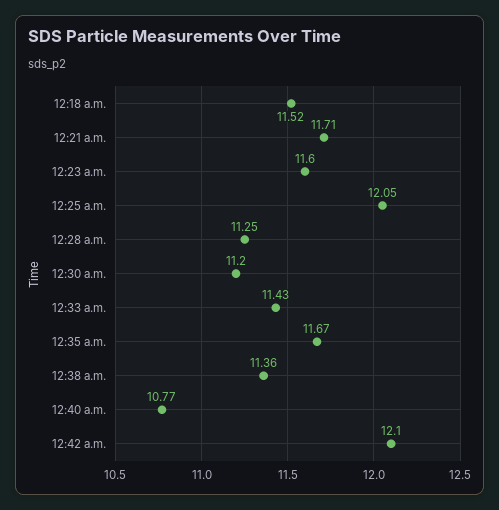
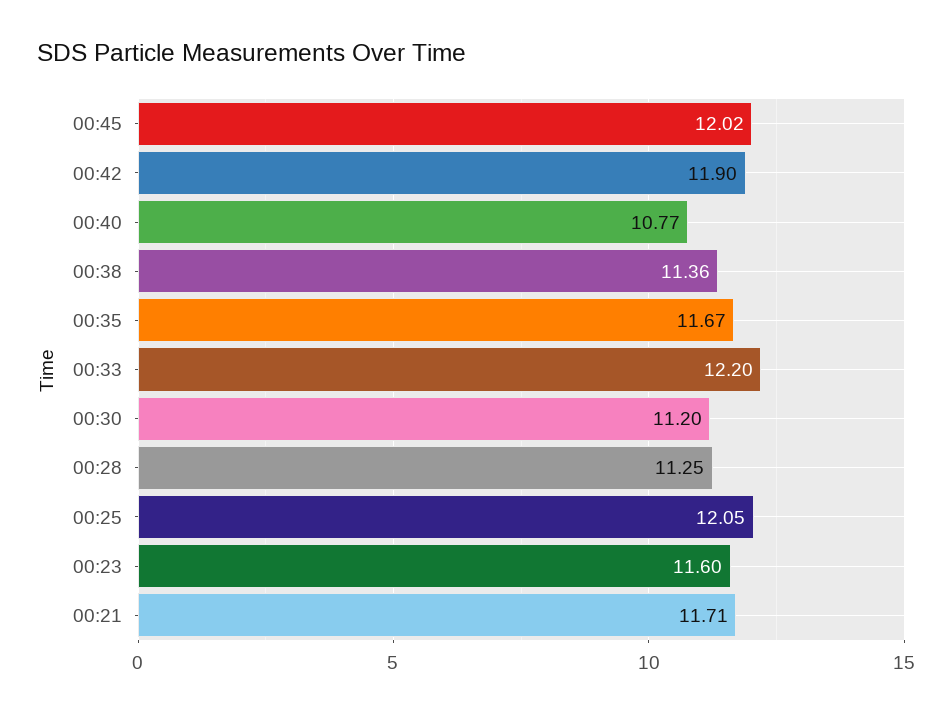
12:18 a.m.: 11.52 -> none
12:33 a.m.: 11.43 -> 12.2
12:42 a.m.: 12.1 -> 11.9
00:45: none -> 12.02

